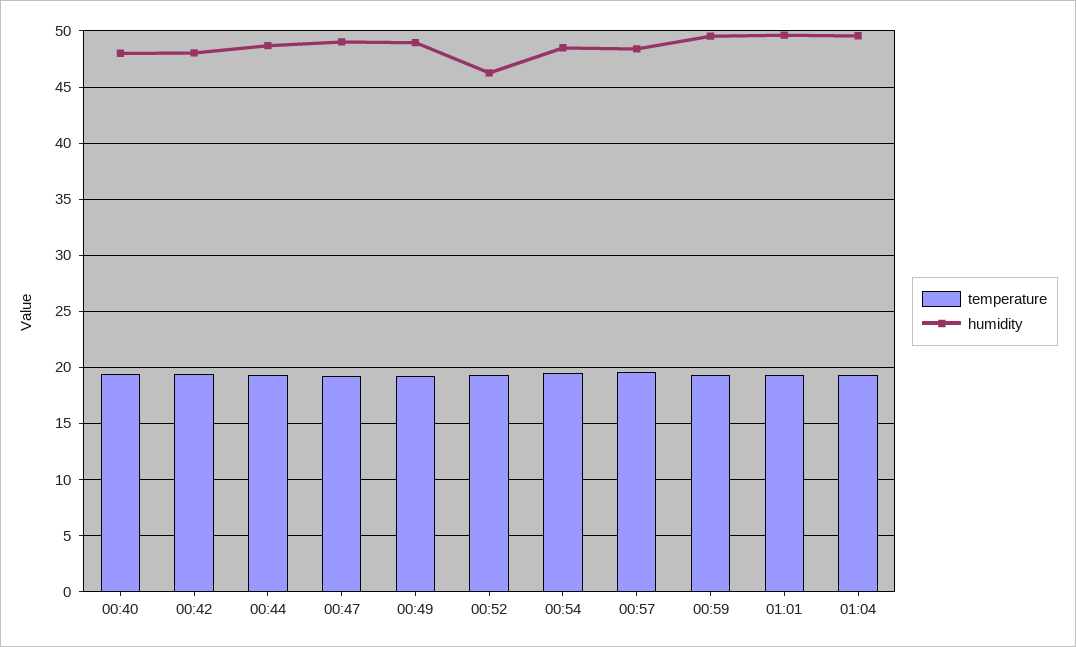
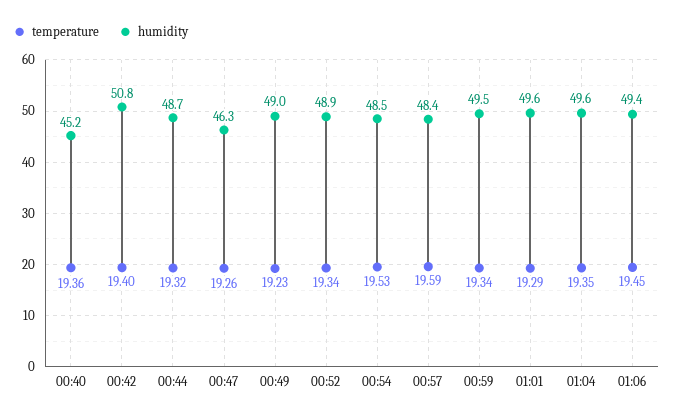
humidity, 00:40: 48 -> 45.2
humidity, 00:42: 48 -> 50.8
humidity, 00:47: 49 -> 46.3
humidity, 00:52: 46 -> 48.9
temperature, 01:06: none -> 19.45
humidity, 01:06: none -> 49.4

